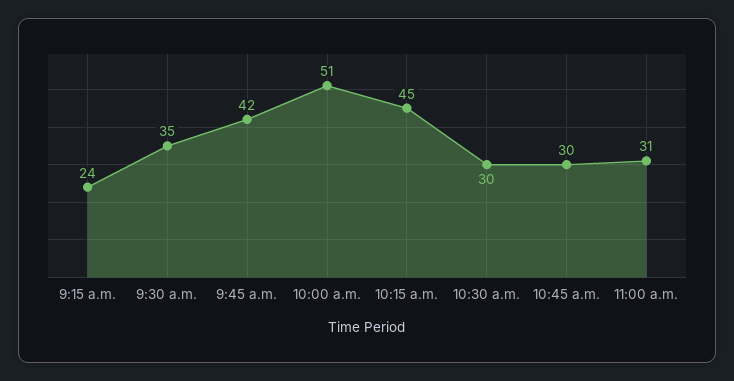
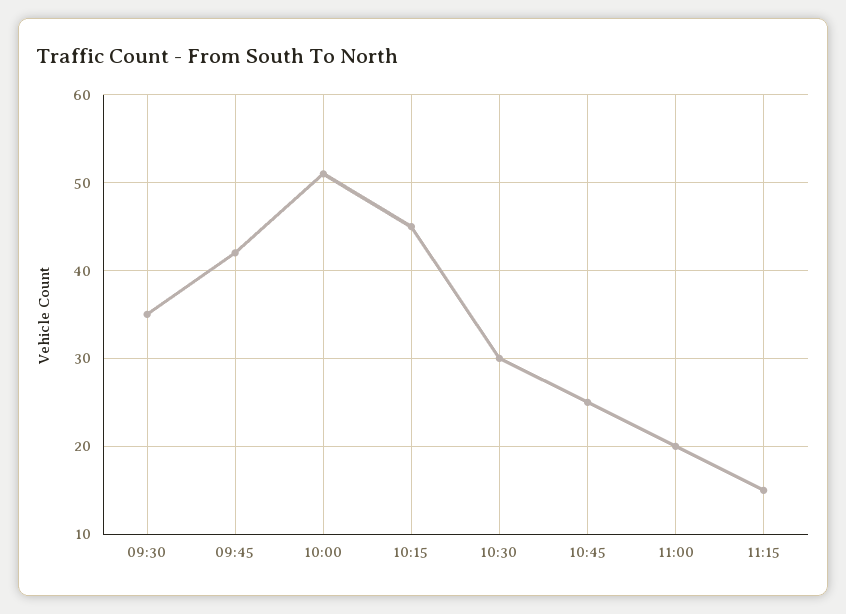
9:15 a.m.: 24 -> none
10:45 a.m.: 30 -> 25
11:00 a.m.: 31 -> 20
11:15: none -> 15

